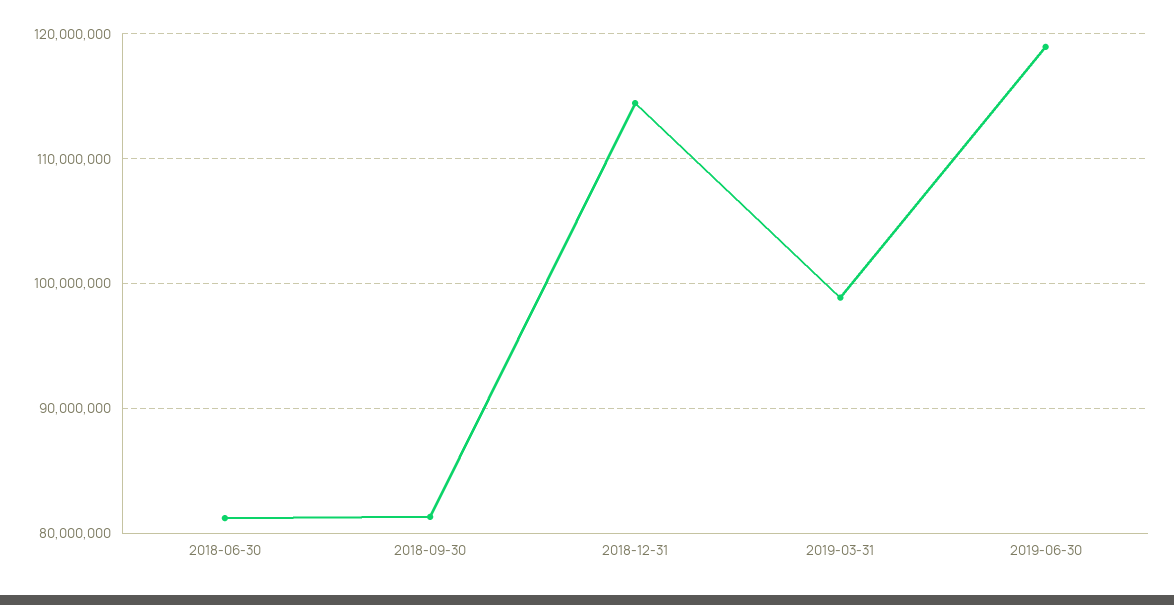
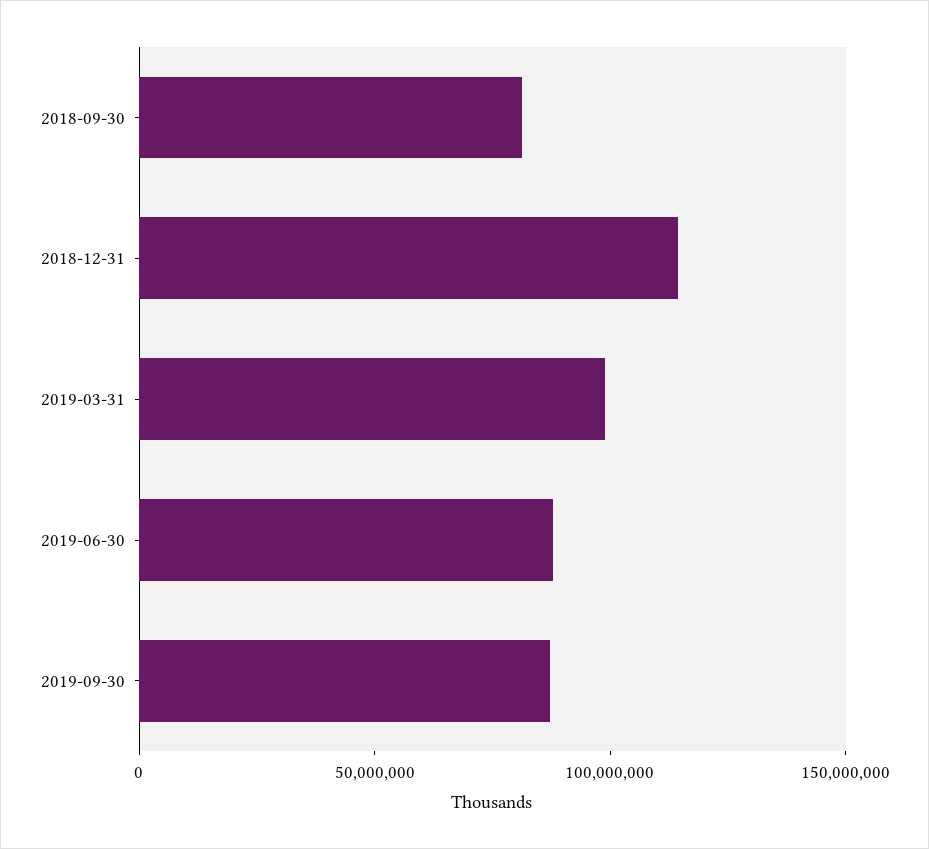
2018-06-30: 81000000 -> none
2019-06-30: 119000000 -> 90000000
2019-09-30: none -> 90000000

